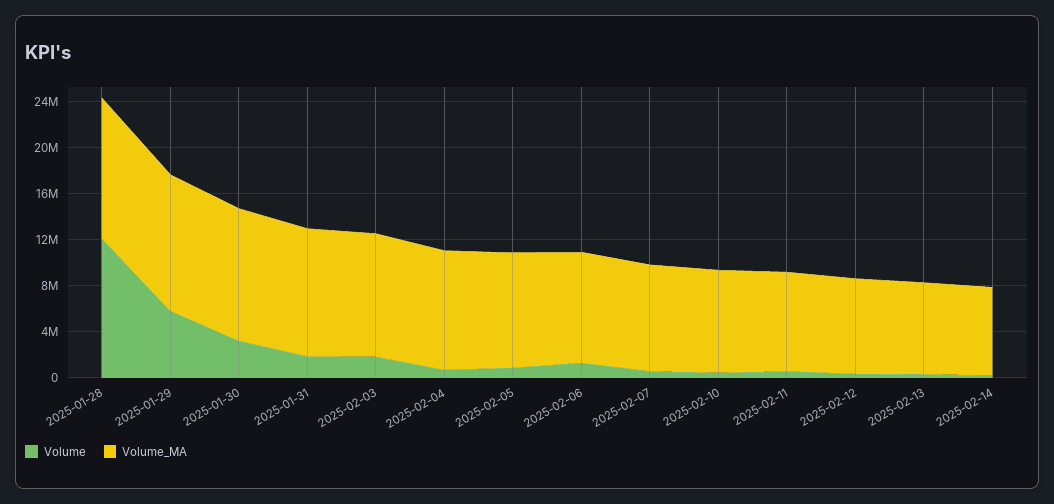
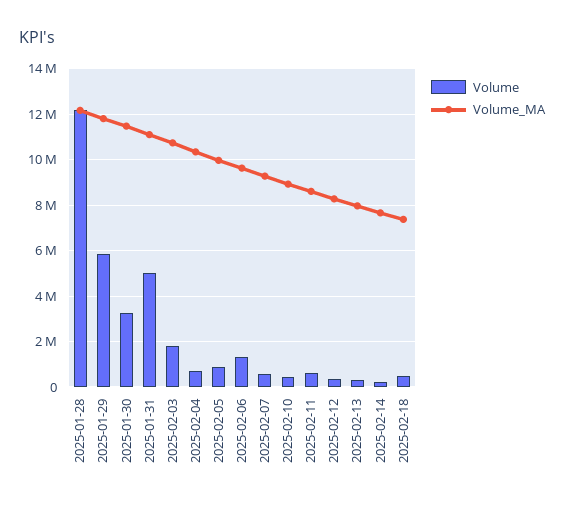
Volume, 2025-01-31: 2000000 -> 5000000
Volume, 2025-02-18: none -> 500000
Volume_MA, 2025-02-18: none -> 7500000

